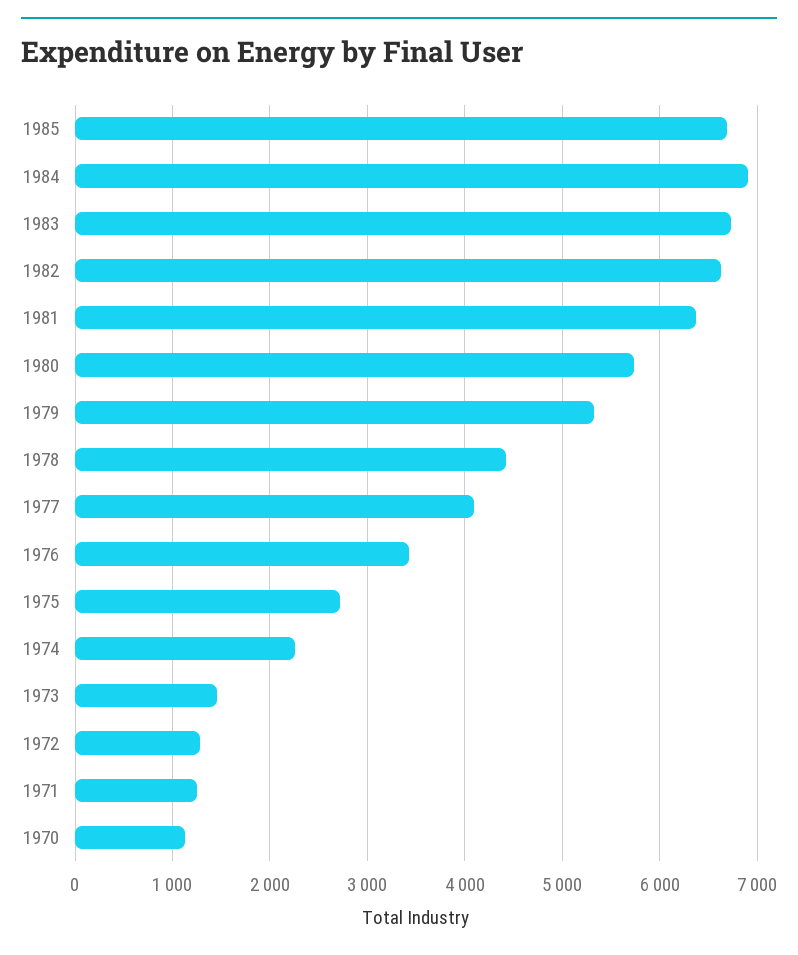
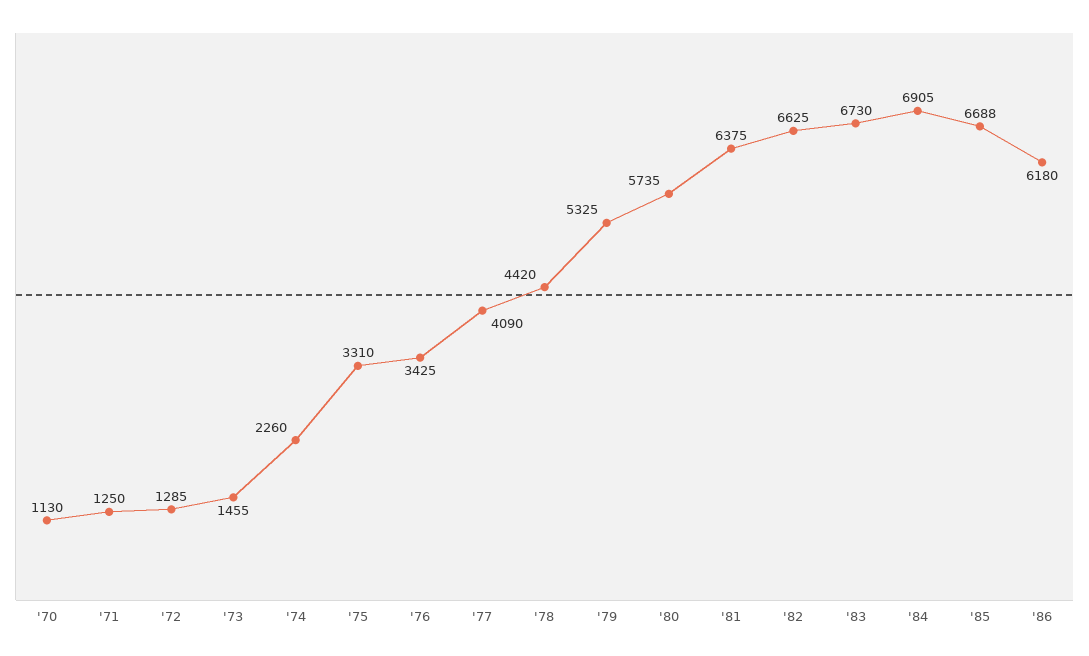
1975: 2700 -> 3310
'86: none -> 6180

